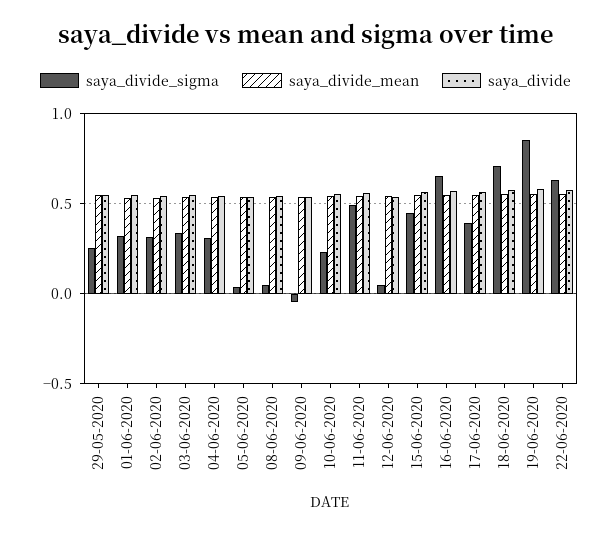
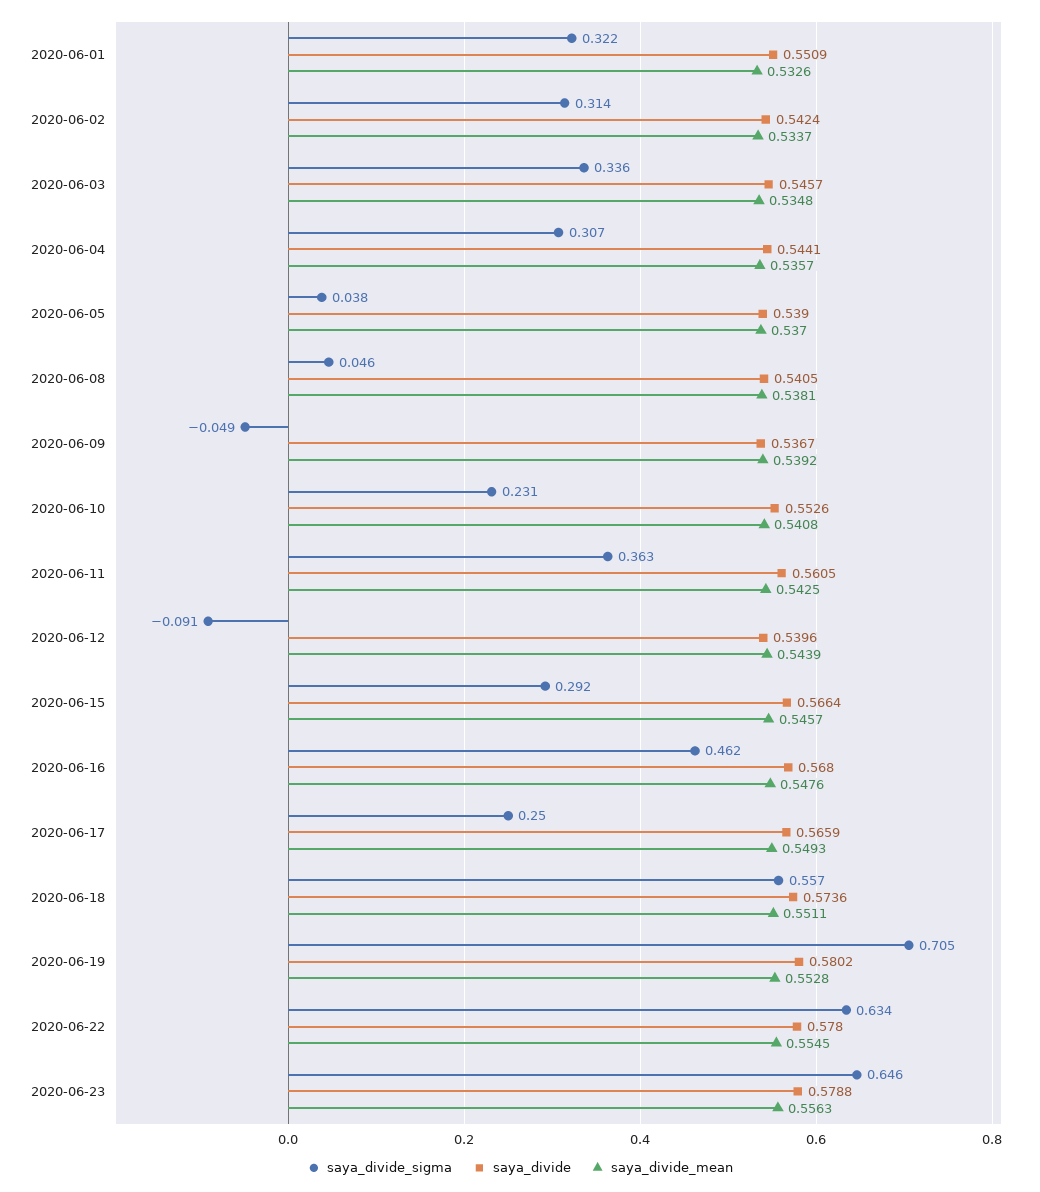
saya_divide_sigma, 29-05-2020: 0.25 -> none
saya_divide_mean, 29-05-2020: 0.55 -> none
saya_divide, 29-05-2020: 0.55 -> none
saya_divide_sigma, 11-06-2020: 0.5 -> 0.363
saya_divide_sigma, 12-06-2020: 0.05 -> -0.091
saya_divide_sigma, 15-06-2020: 0.45 -> 0.292
saya_divide_sigma, 16-06-2020: 0.65 -> 0.462
saya_divide_sigma, 17-06-2020: 0.4 -> 0.25
saya_divide_sigma, 18-06-2020: 0.7 -> 0.557
saya_divide_sigma, 19-06-2020: 0.85 -> 0.705
saya_divide_sigma, 2020-06-23: none -> 0.646
saya_divide, 2020-06-23: none -> 0.5788
saya_divide_mean, 2020-06-23: none -> 0.5563

